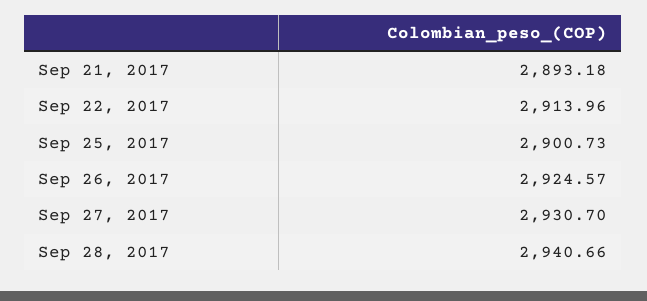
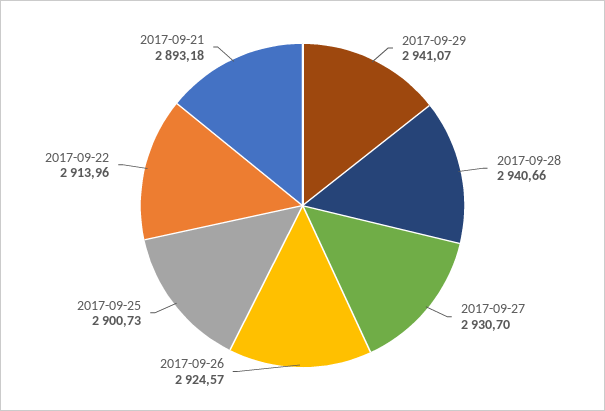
2017-09-29: none -> 2941.07

